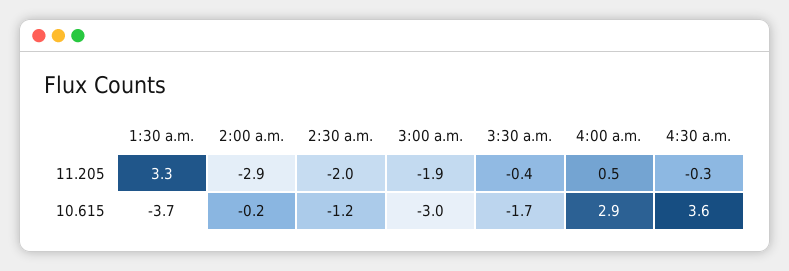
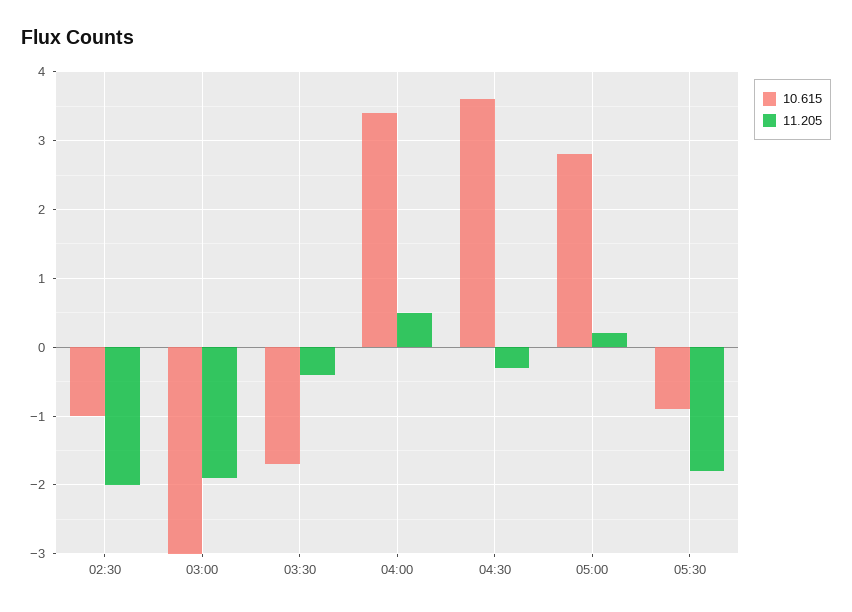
11.205, 1:30 a.m.: 3.3 -> none
11.205, 2:00 a.m.: -2.9 -> none
10.615, 1:30 a.m.: -3.7 -> none
10.615, 2:00 a.m.: -0.2 -> none
10.615, 2:30 a.m.: -1.2 -> -1
10.615, 4:00 a.m.: 2.9 -> 3.4
10.615, 05:00: none -> 2.8
11.205, 05:00: none -> 0.2
10.615, 05:30: none -> -0.9
11.205, 05:30: none -> -1.8

